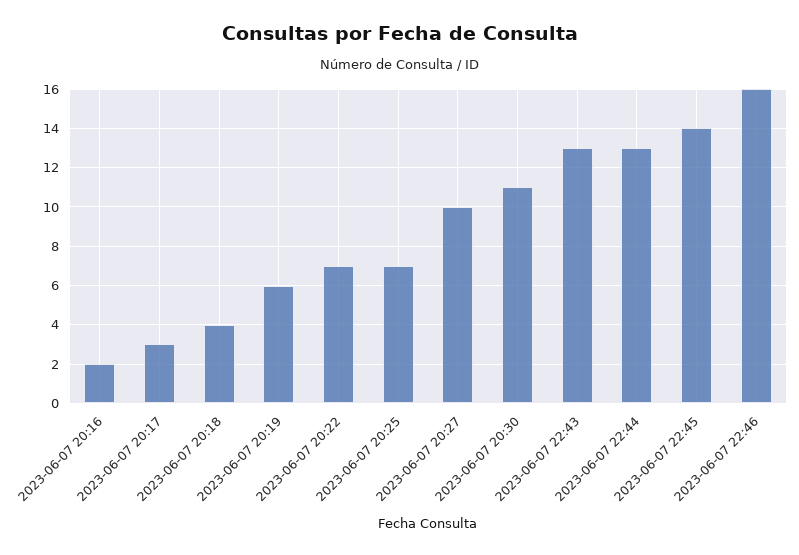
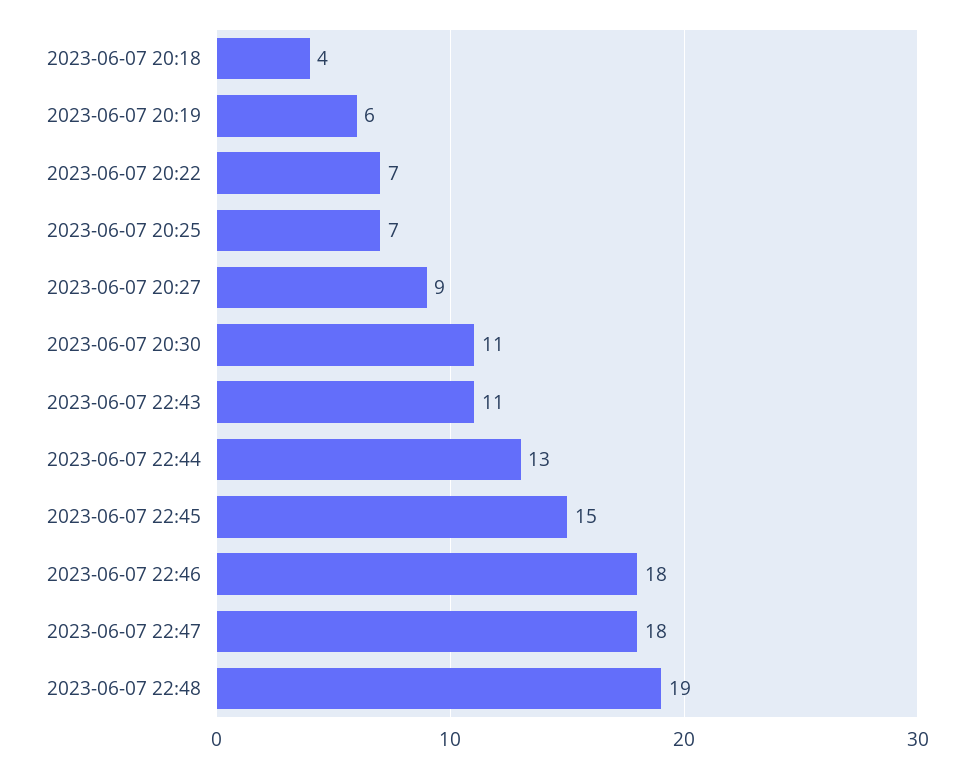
2023-06-07 20:16: 2 -> none
2023-06-07 20:17: 3 -> none
2023-06-07 20:27: 10 -> 9
2023-06-07 22:43: 13 -> 11
2023-06-07 22:45: 14 -> 15
2023-06-07 22:46: 16 -> 18
2023-06-07 22:47: none -> 18
2023-06-07 22:48: none -> 19

